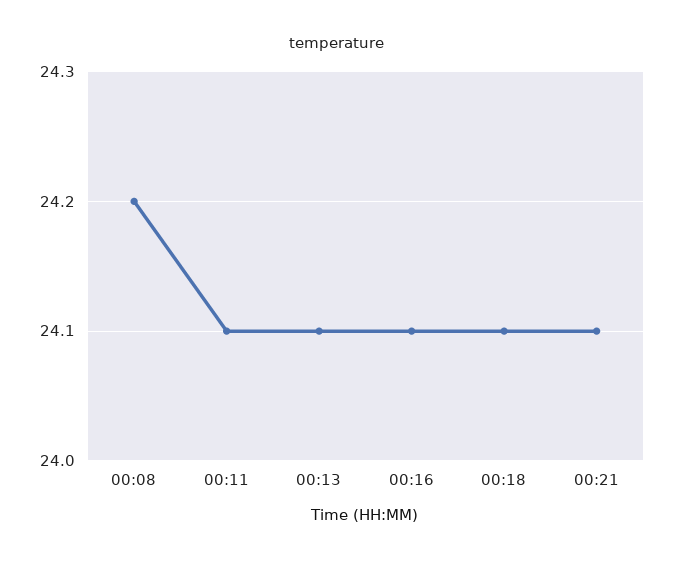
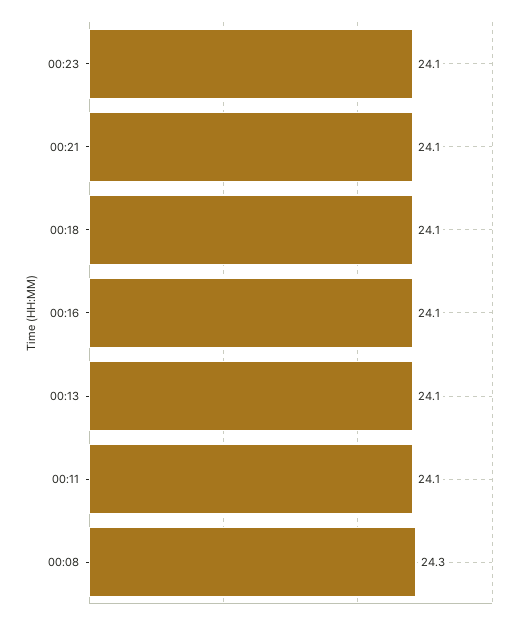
00:08: 24.2 -> 24.3
00:23: none -> 24.1

